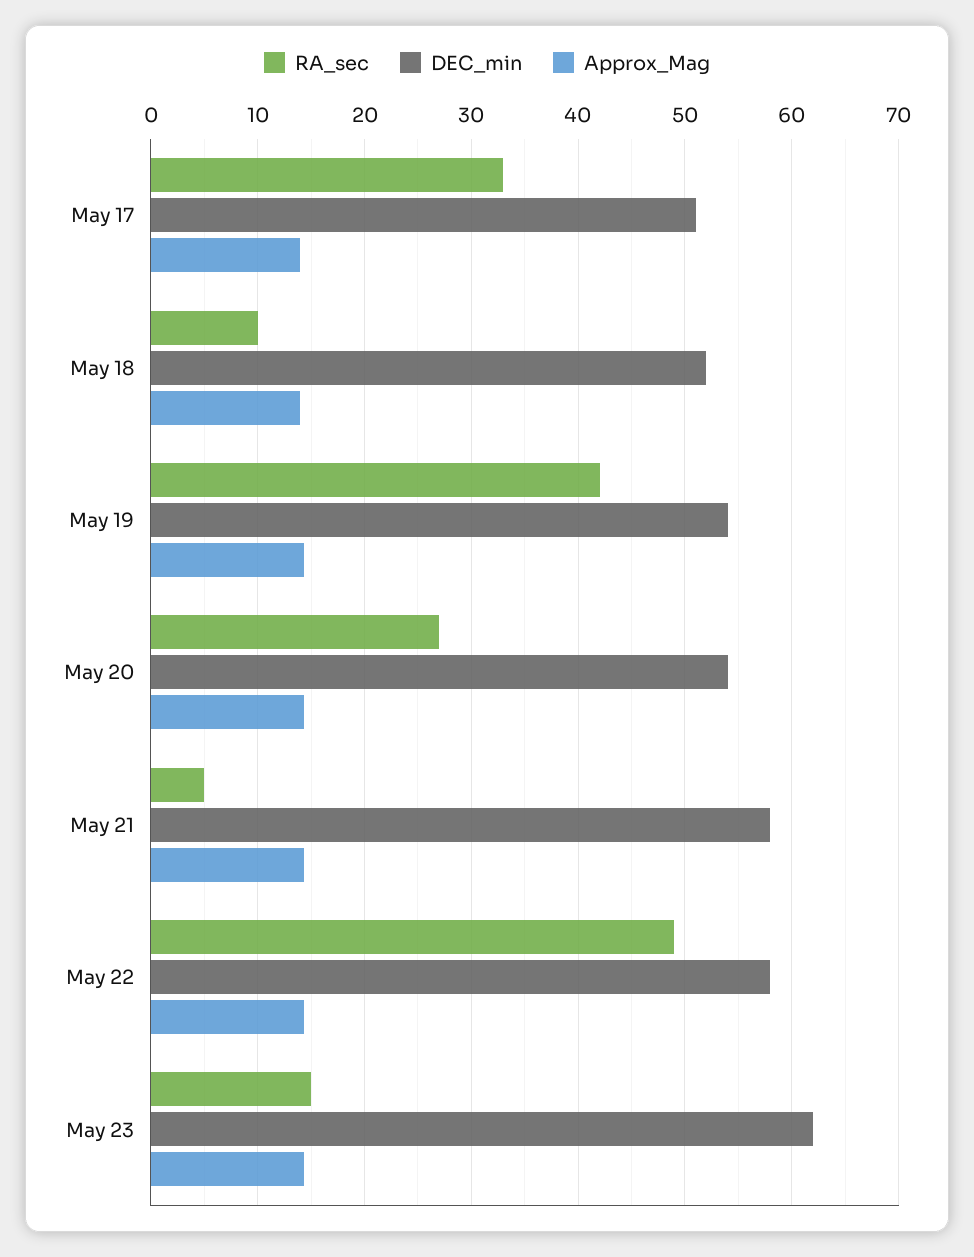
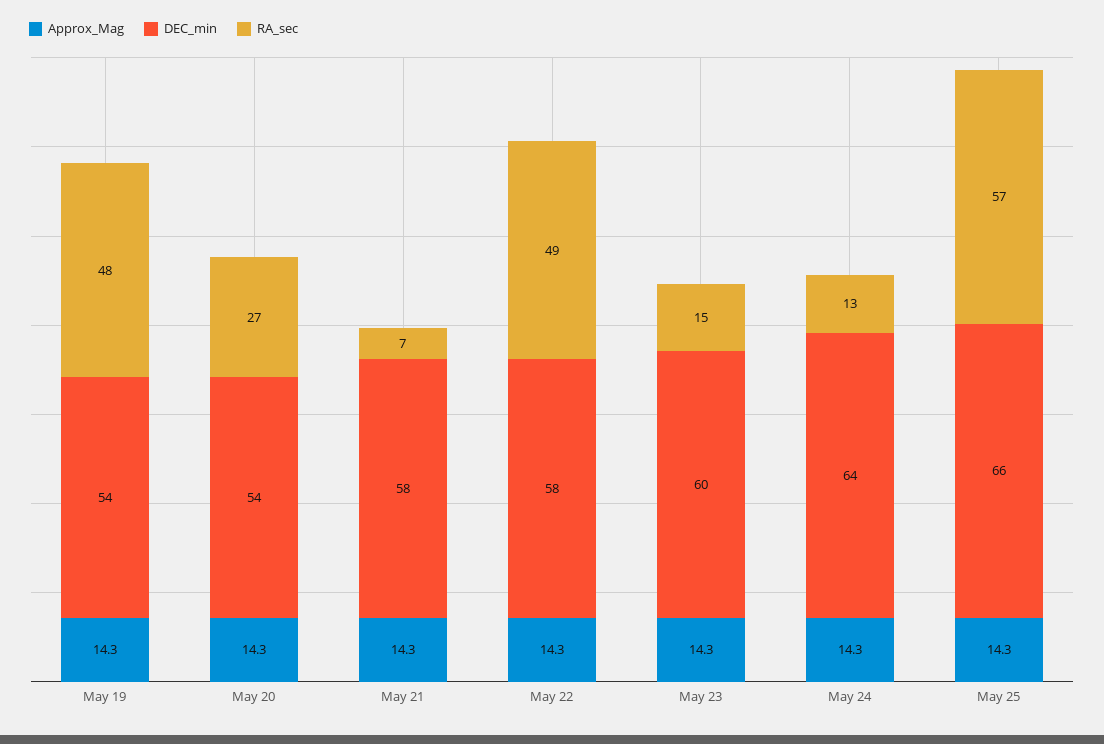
RA_sec, May 17: 33 -> none
DEC_min, May 17: 51 -> none
Approx_Mag, May 17: 14 -> none
RA_sec, May 18: 10 -> none
DEC_min, May 18: 52 -> none
Approx_Mag, May 18: 14 -> none
RA_sec, May 19: 42 -> 48
RA_sec, May 21: 5 -> 7
DEC_min, May 23: 62 -> 60
Approx_Mag, May 24: none -> 14.3
DEC_min, May 24: none -> 64
RA_sec, May 24: none -> 13
Approx_Mag, May 25: none -> 14.3
DEC_min, May 25: none -> 66
RA_sec, May 25: none -> 57

